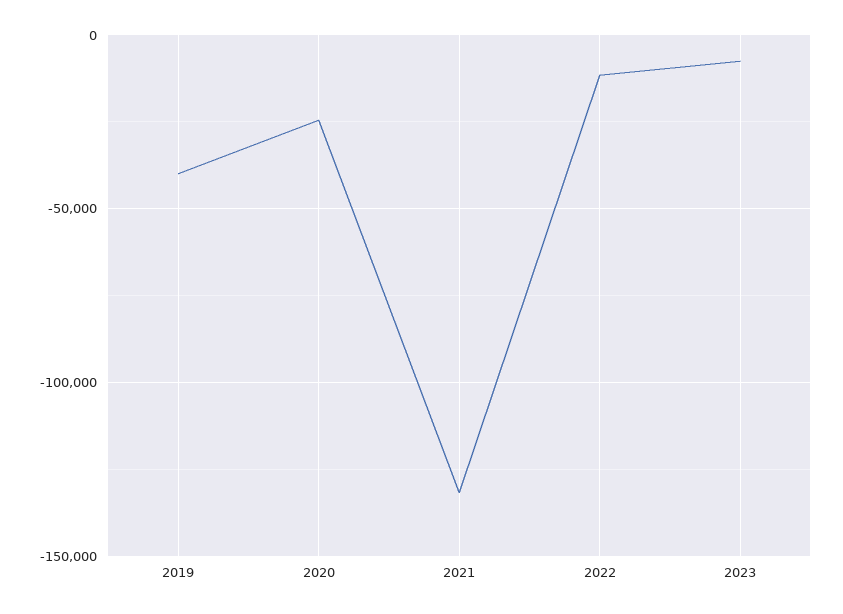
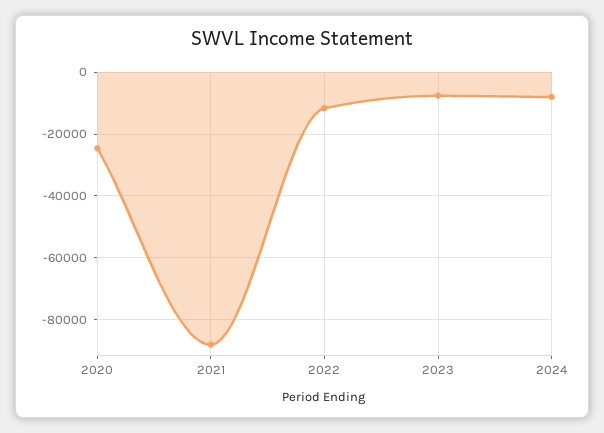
2019: -40000 -> none
2021: -130000 -> -88000
2024: none -> -8000

